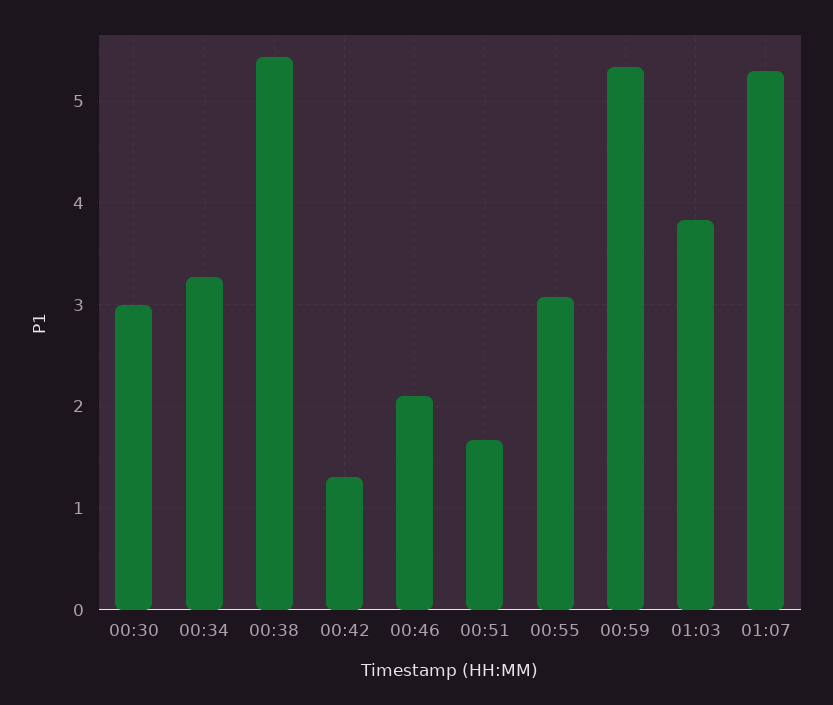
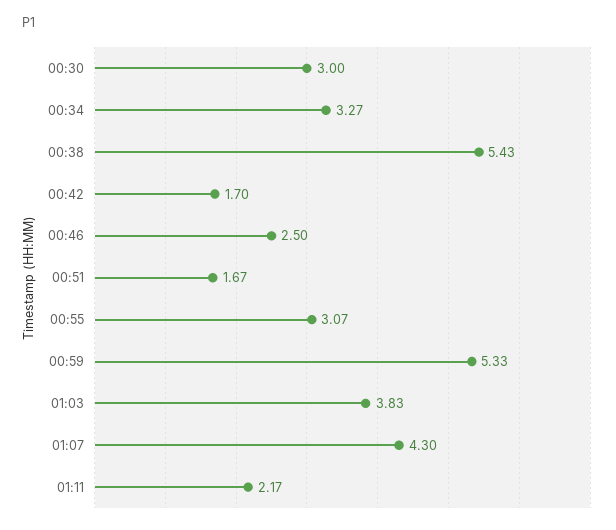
00:42: 1.3 -> 1.7
00:46: 2.1 -> 2.5
01:07: 5.3 -> 4.3
01:11: none -> 2.17

